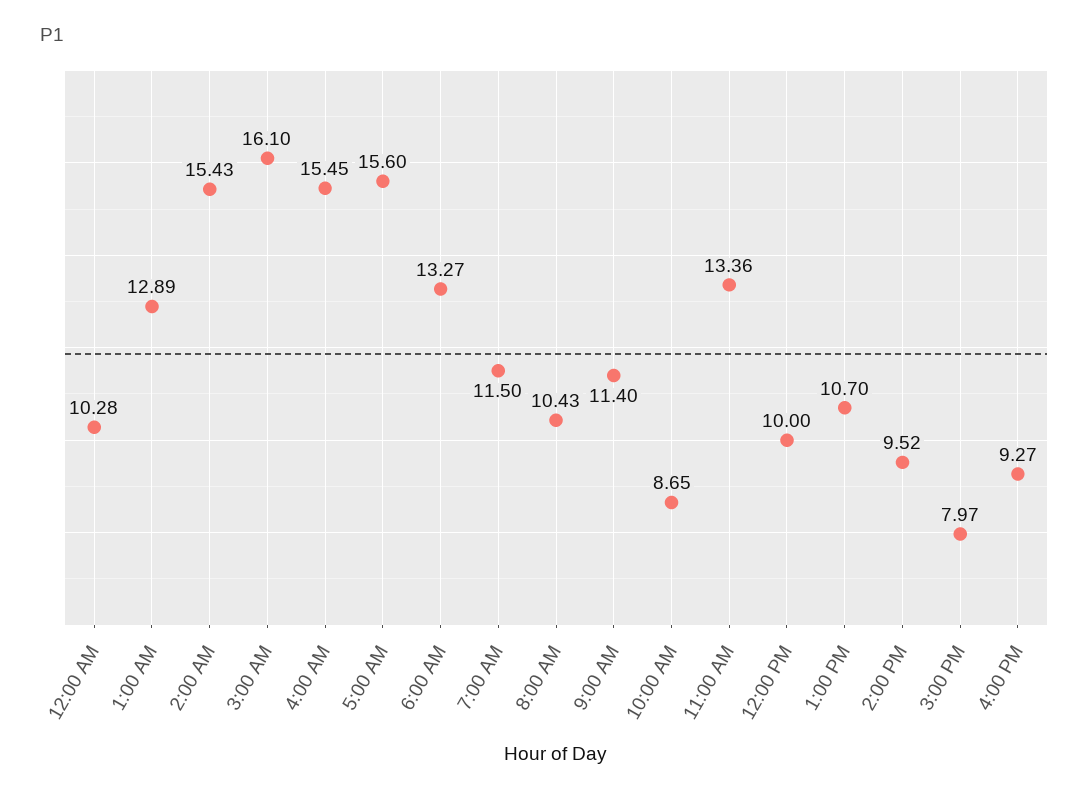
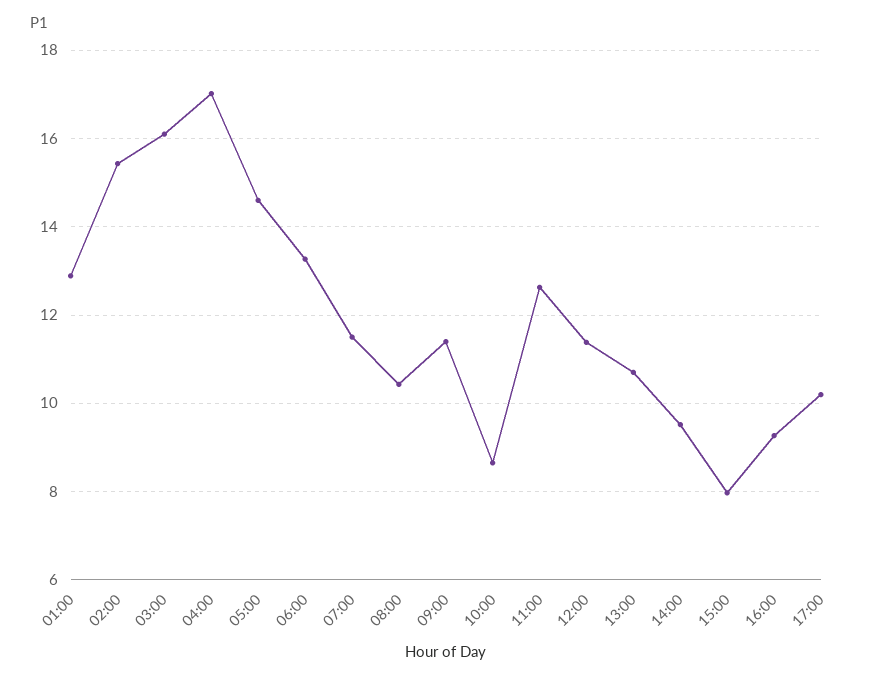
12:00 AM: 10.28 -> none
4:00 AM: 15.45 -> 17
5:00 AM: 15.6 -> 14.6
11:00 AM: 13.36 -> 12.6
12:00 PM: 10 -> 11.4
17:00: none -> 10.2

